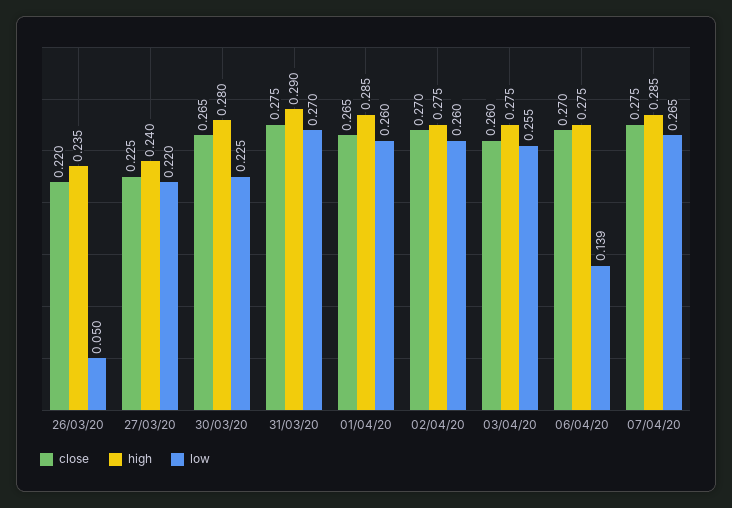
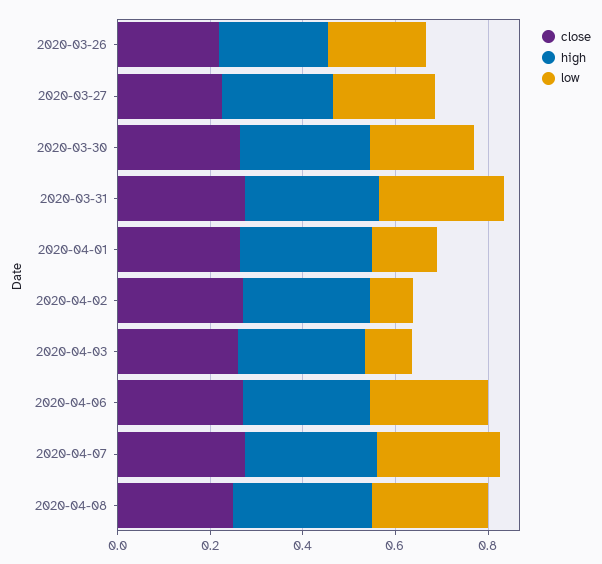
low, 26/03/20: 0.05 -> 0.2
low, 01/04/20: 0.26 -> 0.15
low, 02/04/20: 0.26 -> 0.1
low, 03/04/20: 0.255 -> 0.1
low, 06/04/20: 0.139 -> 0.25
close, 2020-04-08: none -> 0.25
high, 2020-04-08: none -> 0.3
low, 2020-04-08: none -> 0.25

